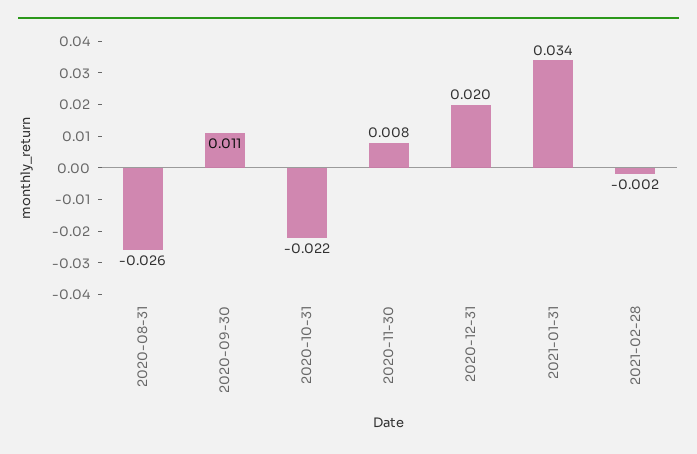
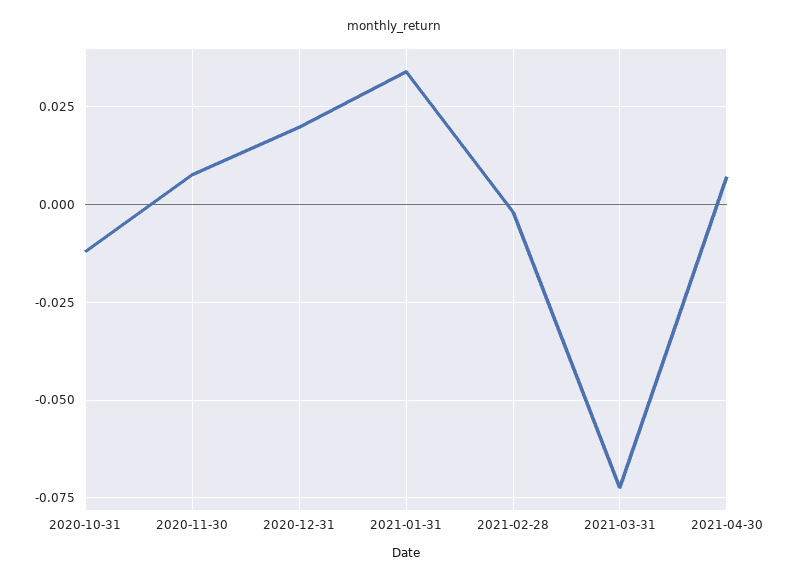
2020-08-31: -0.026 -> none
2020-09-30: 0.011 -> none
2020-10-31: -0.022 -> -0.0125
2021-03-31: none -> -0.0725
2021-04-30: none -> 0.0075

